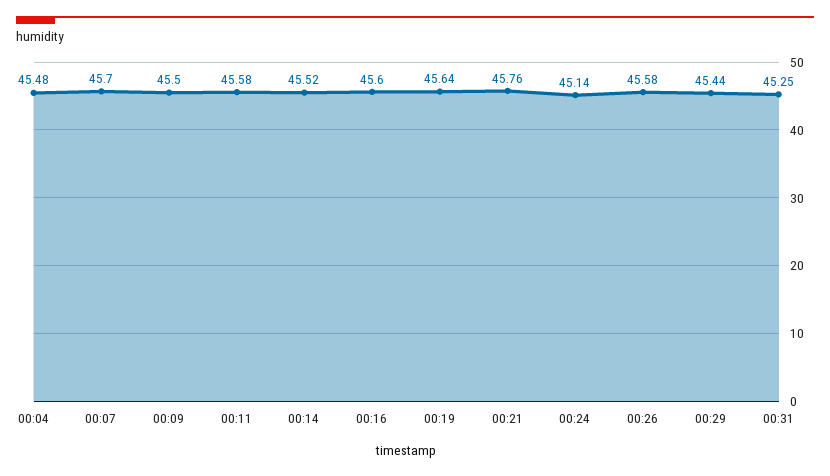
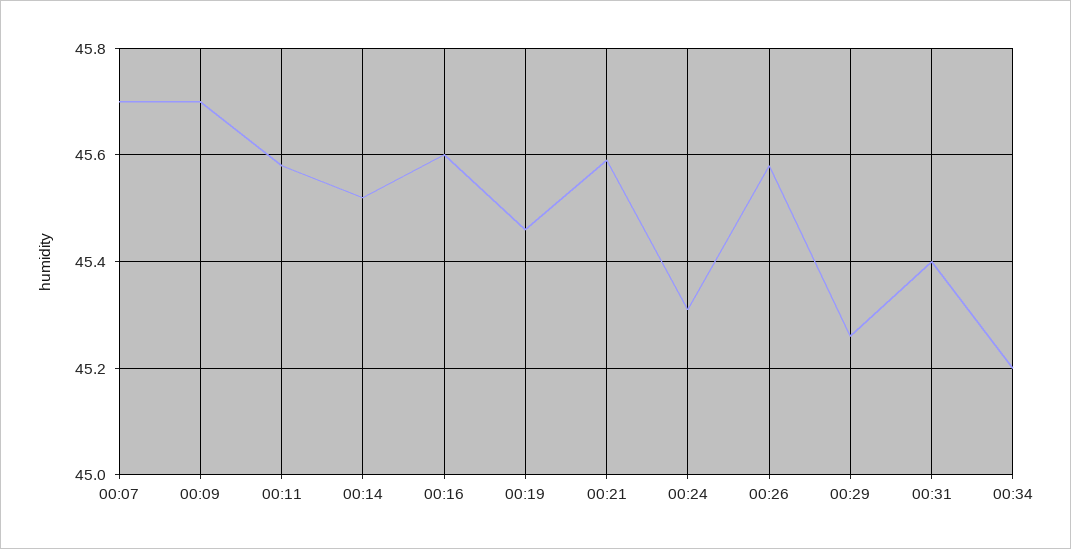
00:04: 45.48 -> none
00:09: 45.5 -> 45.7
00:19: 45.64 -> 45.45
00:21: 45.76 -> 45.6
00:24: 45.14 -> 45.3
00:29: 45.44 -> 45.25
00:31: 45.25 -> 45.4
00:34: none -> 45.2

